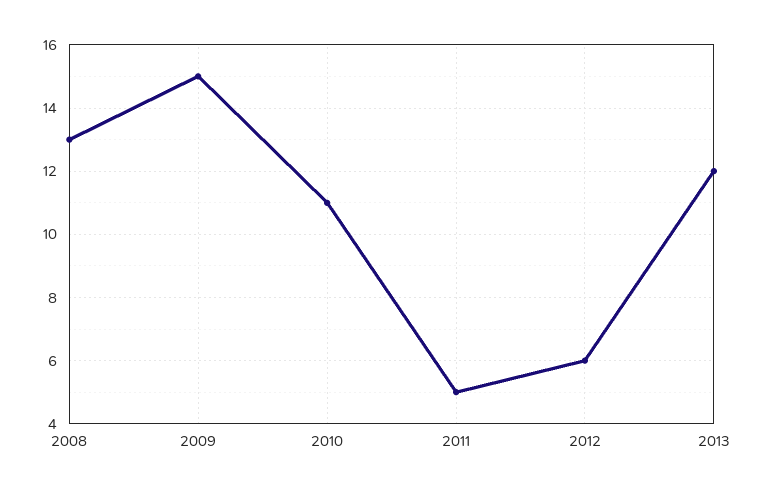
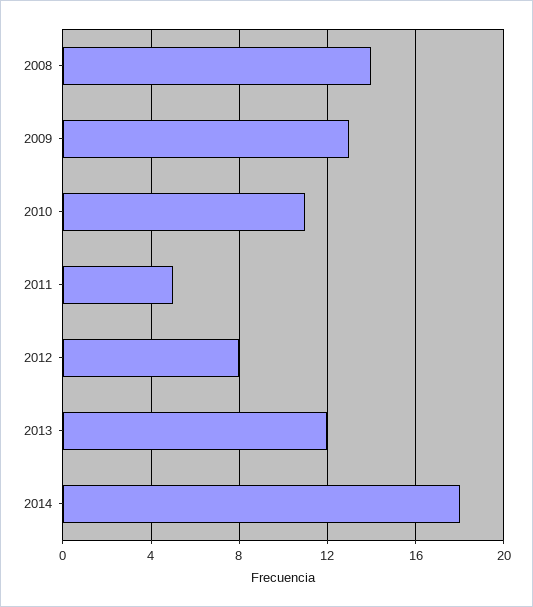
2008: 13 -> 14
2009: 15 -> 13
2012: 6 -> 8
2014: none -> 18

